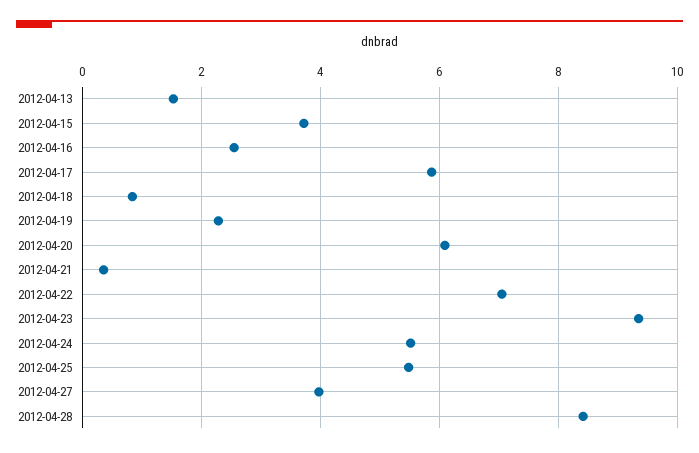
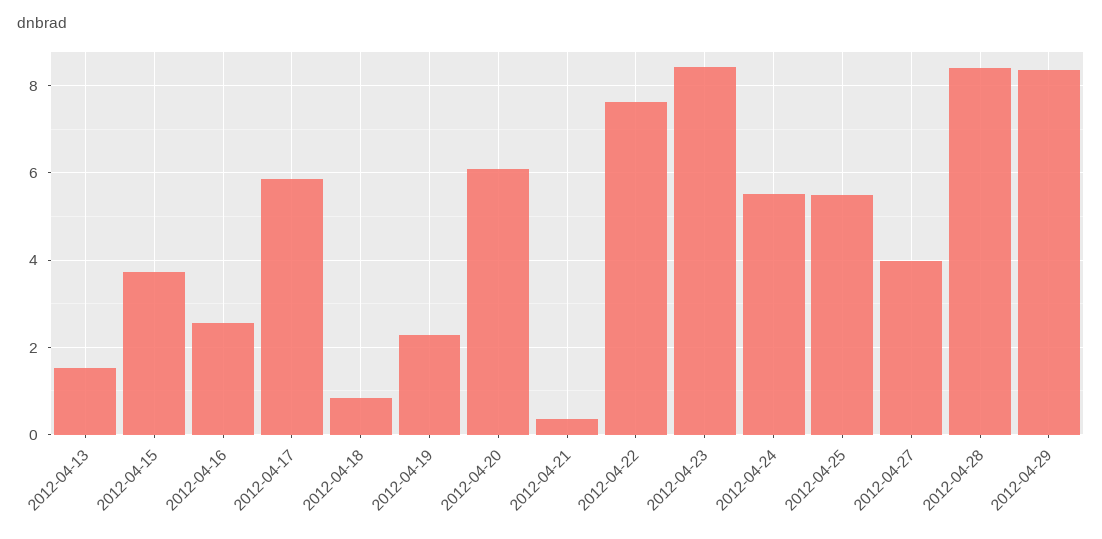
2012-04-22: 7 -> 7.6
2012-04-23: 9.4 -> 8.4
2012-04-29: none -> 8.4

